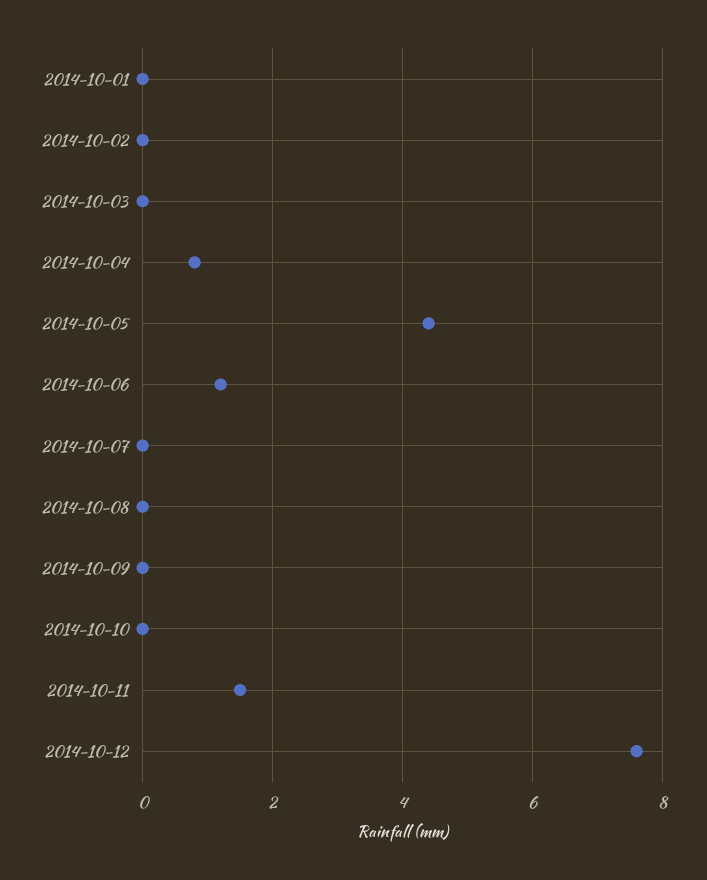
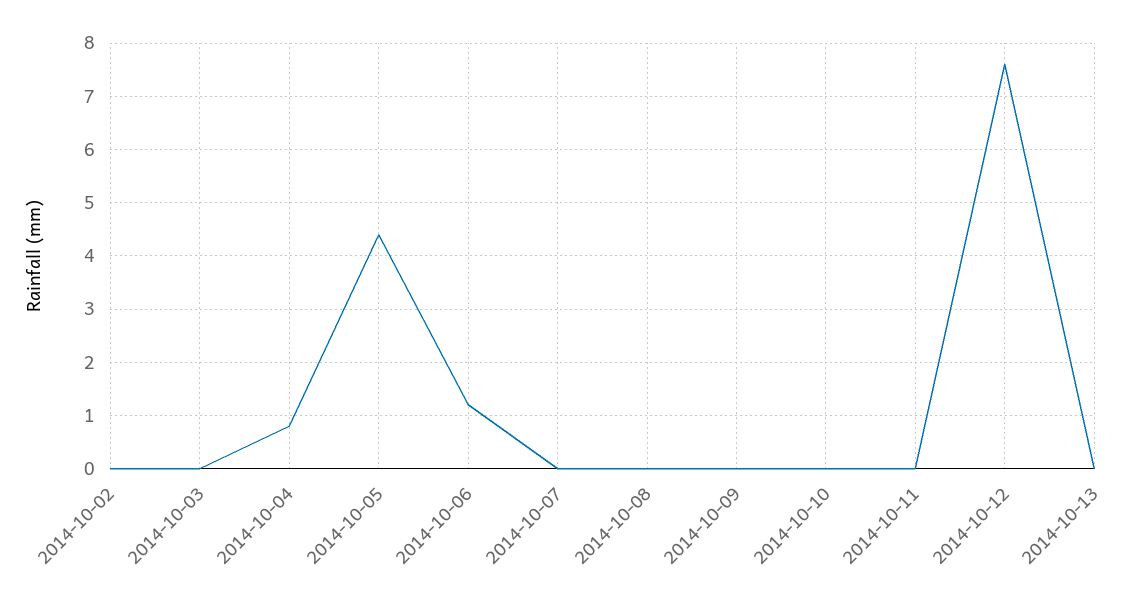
2014-10-01: 0 -> none
2014-10-11: 1.5 -> 0
2014-10-13: none -> 0

